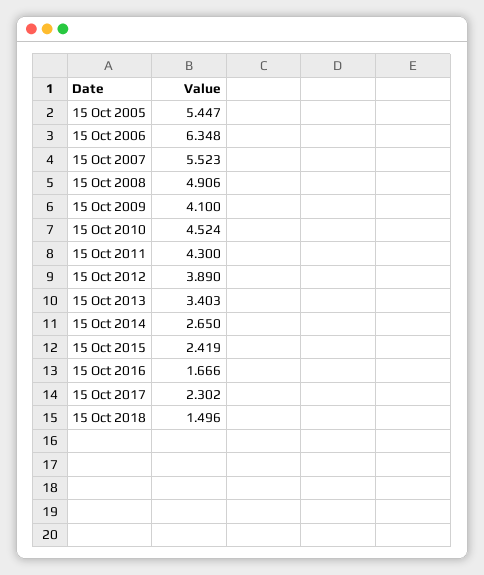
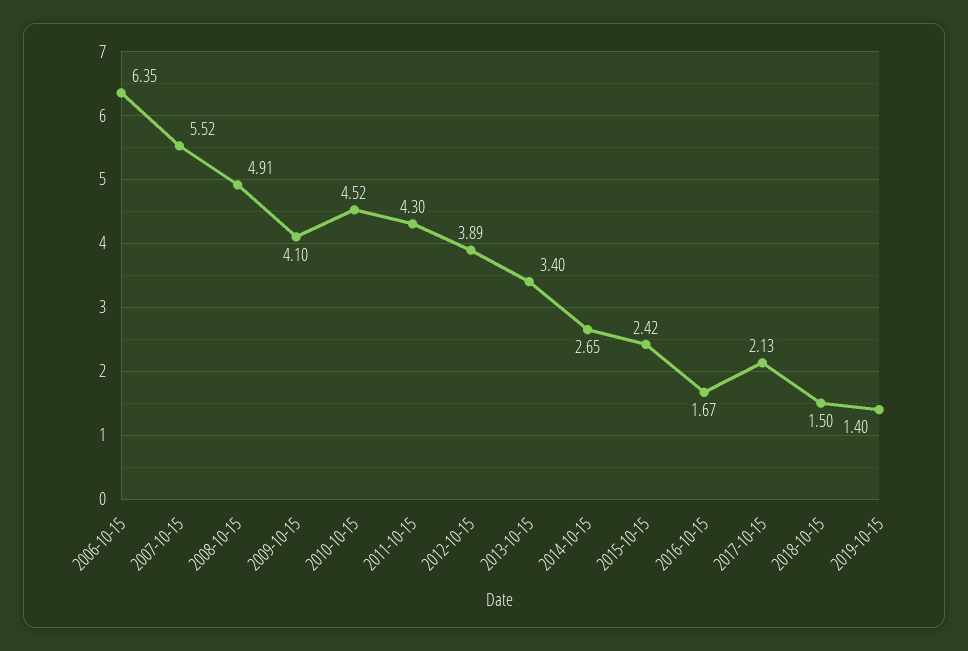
15 Oct 2005: 5.447 -> none
15 Oct 2017: 2.302 -> 2.13
2019-10-15: none -> 1.4

